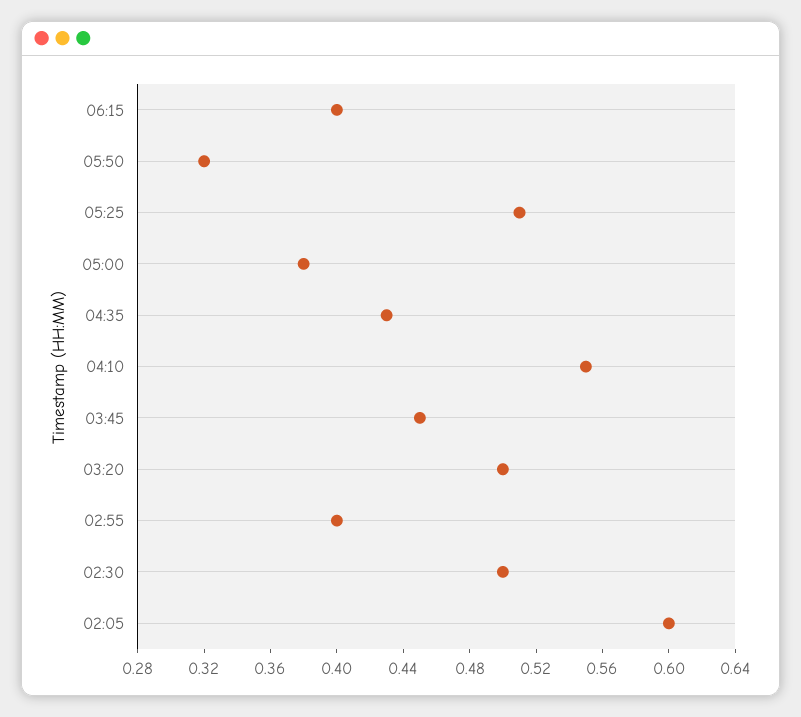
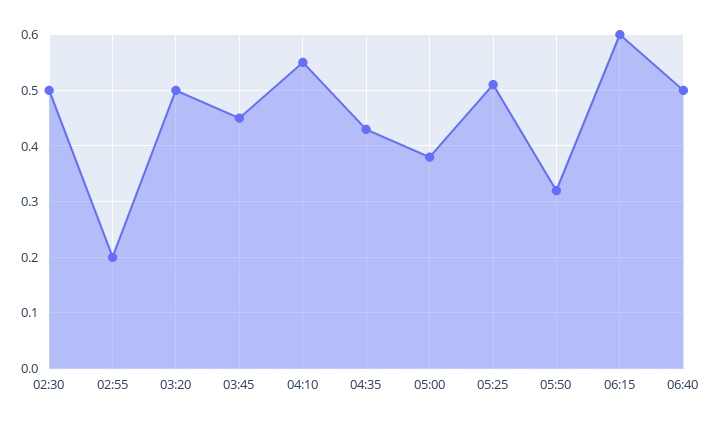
06:15: 0.4 -> 0.6
02:55: 0.4 -> 0.2
02:05: 0.6 -> none
06:40: none -> 0.5

